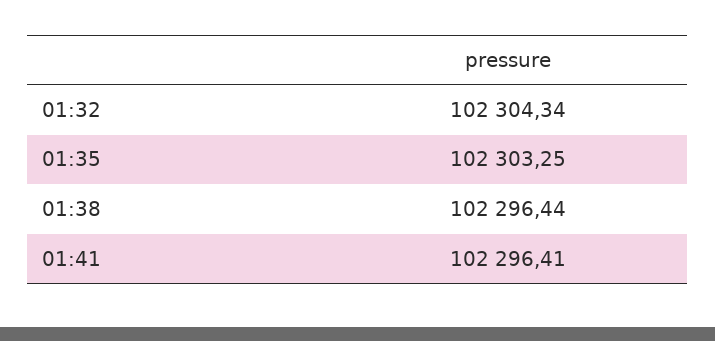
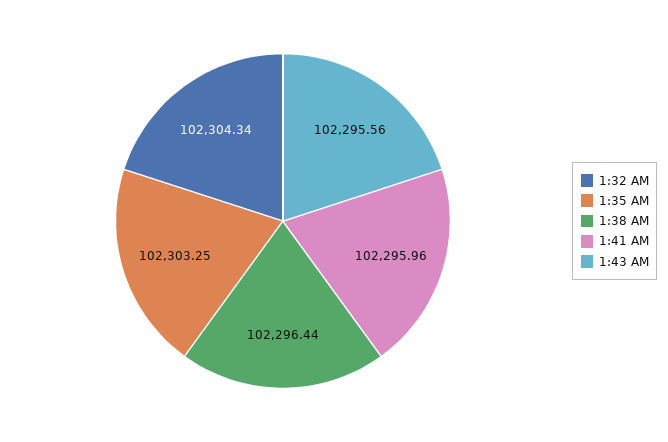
01:41: 102296.41 -> 102295.96
1:43 AM: none -> 102295.56

